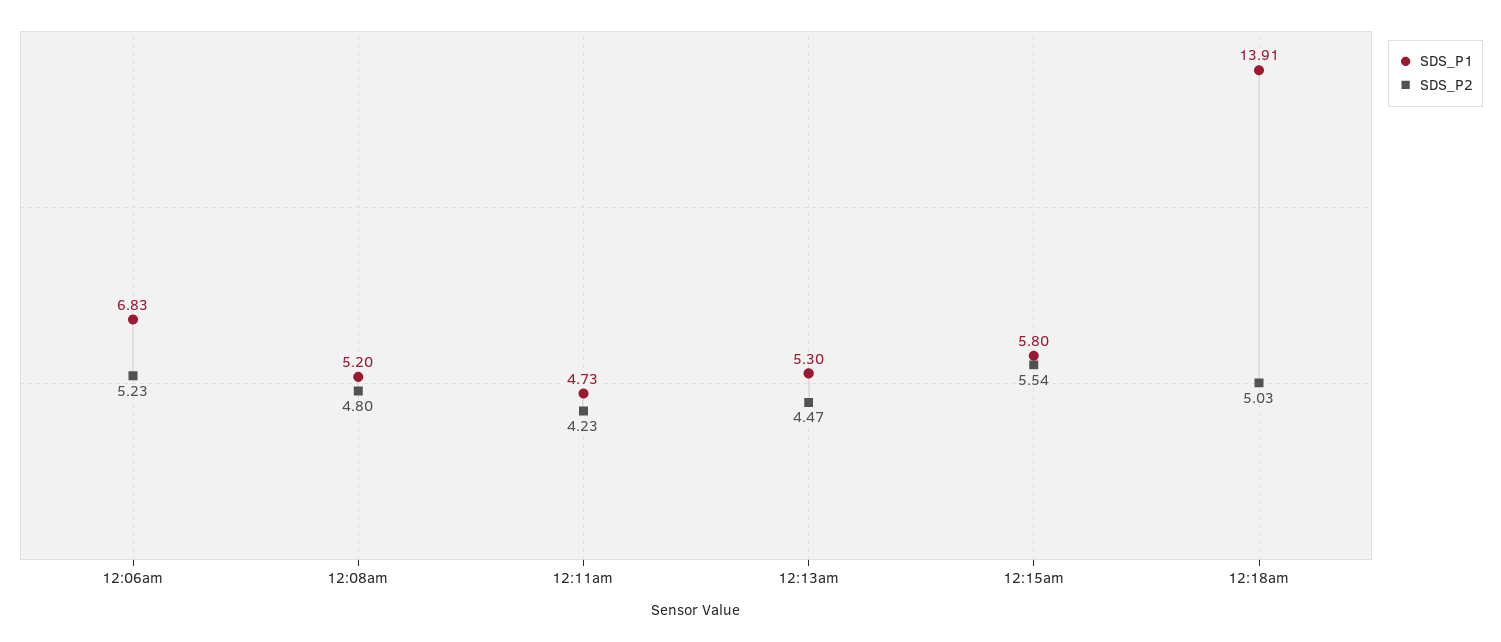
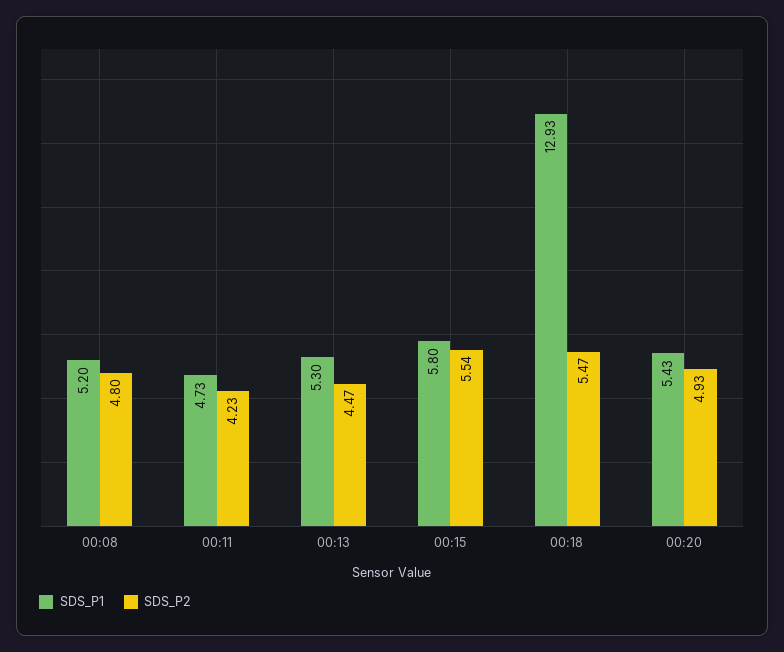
SDS_P1, 12:06am: 6.83 -> none
SDS_P2, 12:06am: 5.23 -> none
SDS_P1, 12:18am: 13.91 -> 12.93
SDS_P2, 12:18am: 5.03 -> 5.47
SDS_P1, 00:20: none -> 5.43
SDS_P2, 00:20: none -> 4.93

